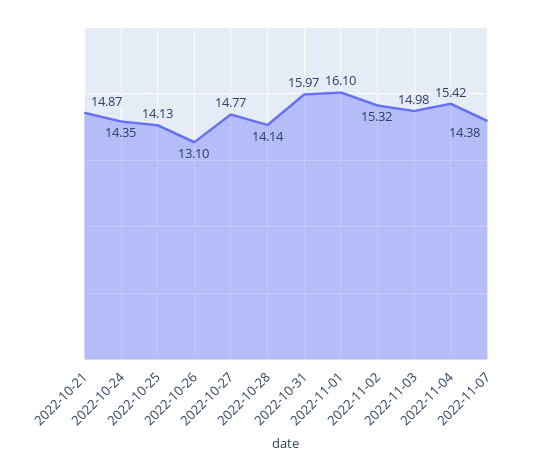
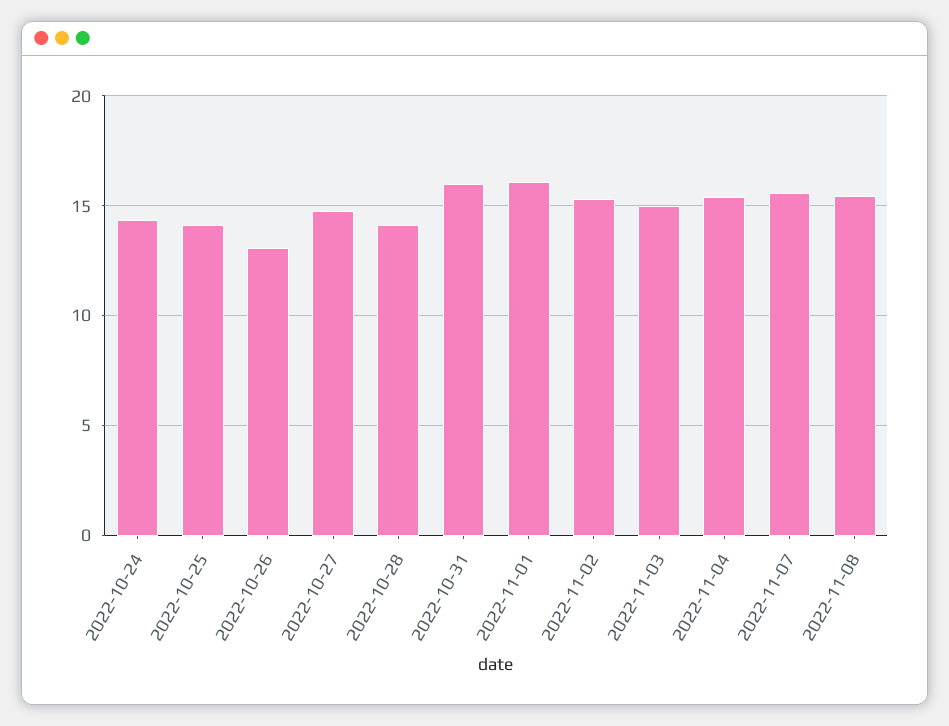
2022-10-21: 14.87 -> none
2022-11-07: 14.38 -> 15.5
2022-11-08: none -> 15.5

